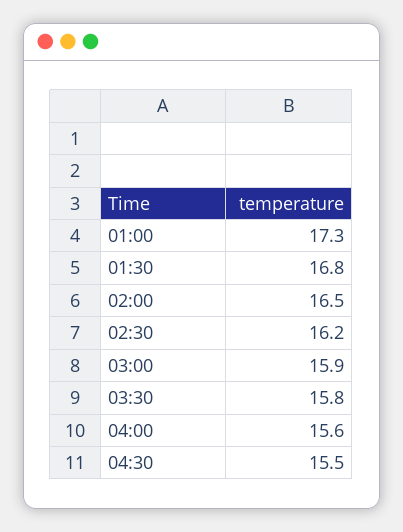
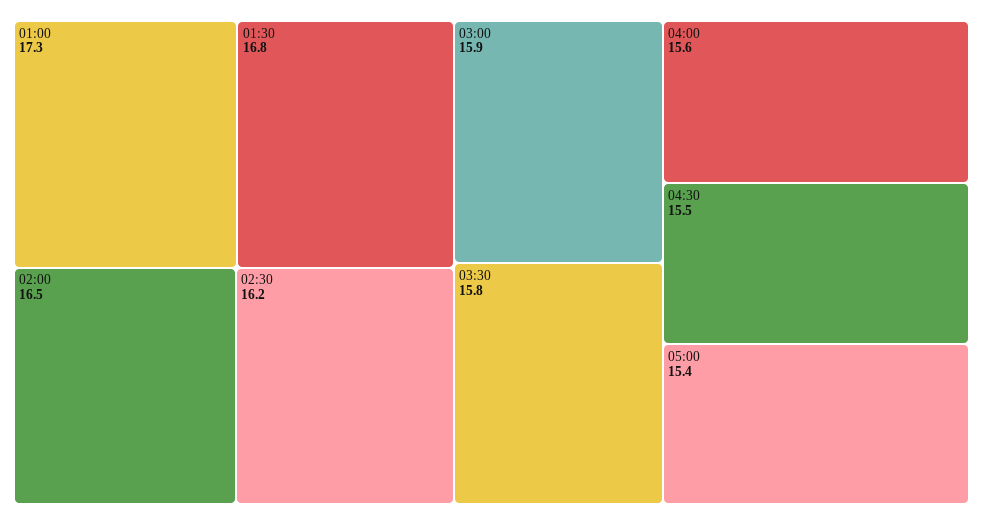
05:00: none -> 15.4

